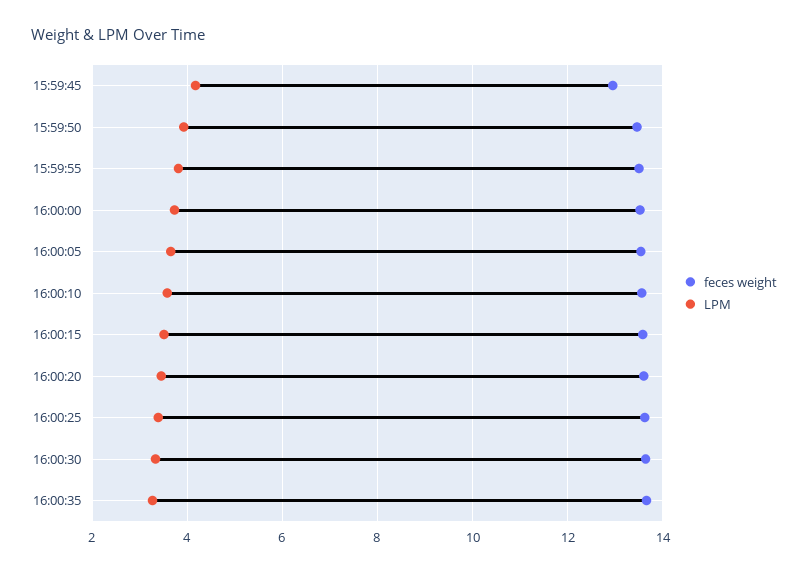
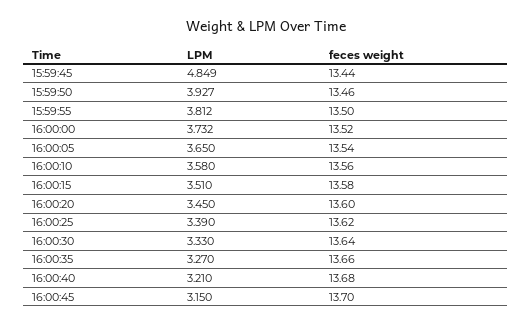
feces weight, 15:59:45: 13 -> 13.44
LPM, 15:59:45: 4.2 -> 4.849
LPM, 16:00:40: none -> 3.21
feces weight, 16:00:40: none -> 13.68
LPM, 16:00:45: none -> 3.15
feces weight, 16:00:45: none -> 13.7

